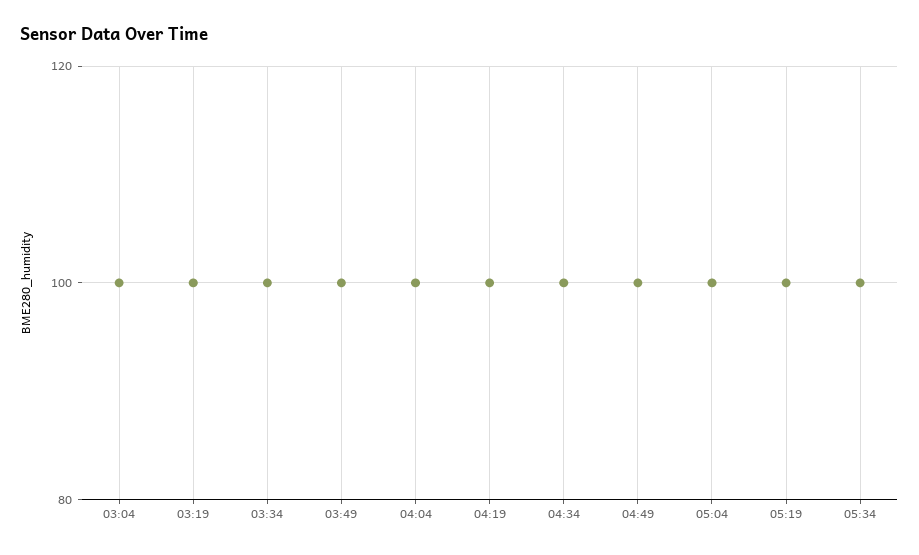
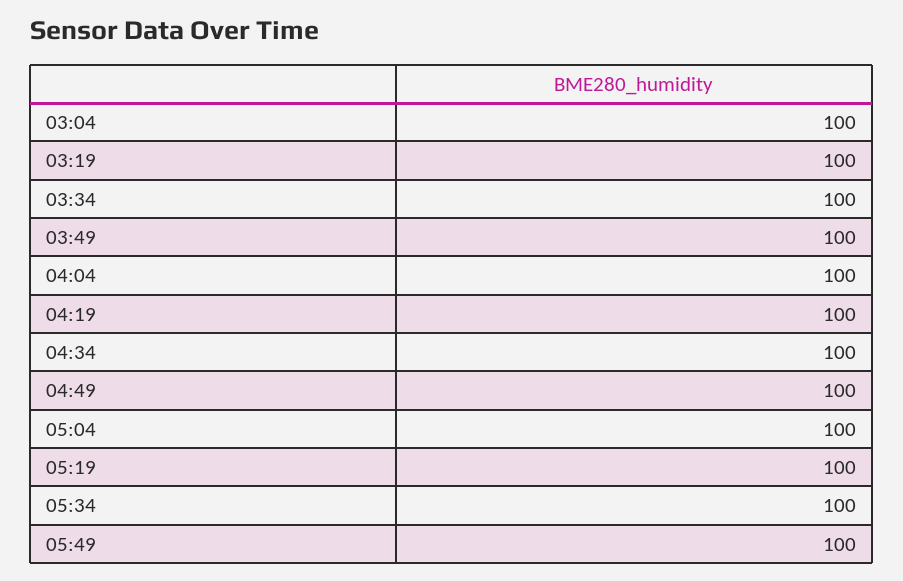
05:49: none -> 100

